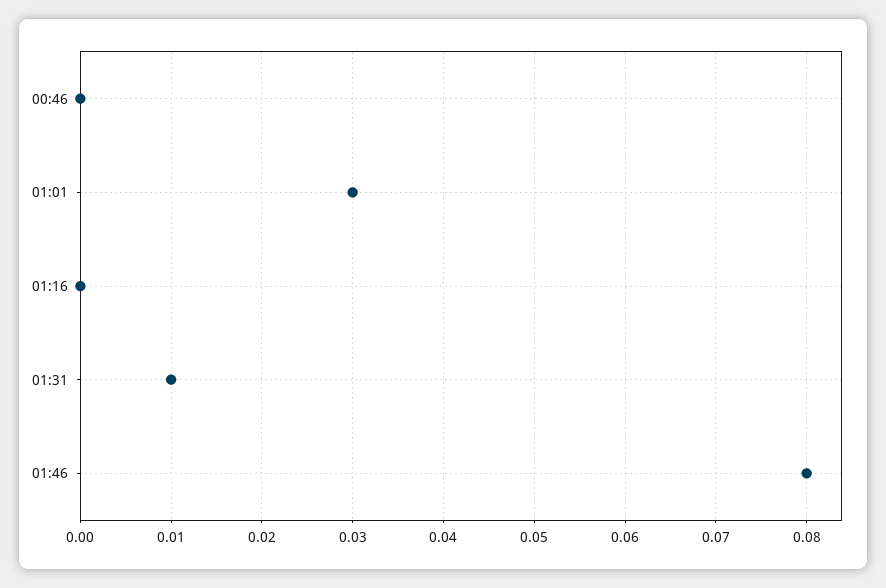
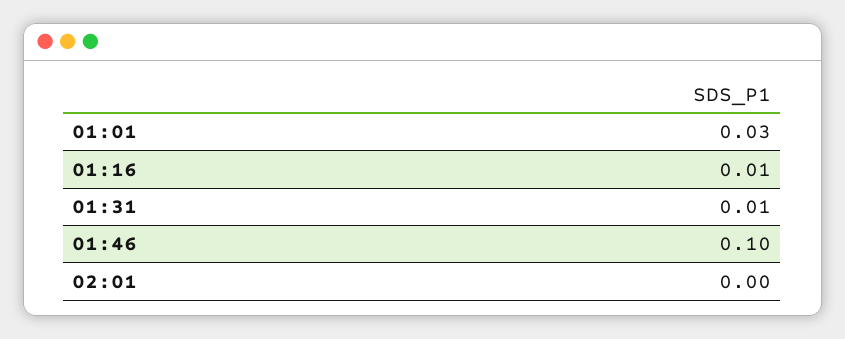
00:46: 0 -> none
01:16: 0 -> 0.01
01:46: 0.08 -> 0.1
02:01: none -> 0

